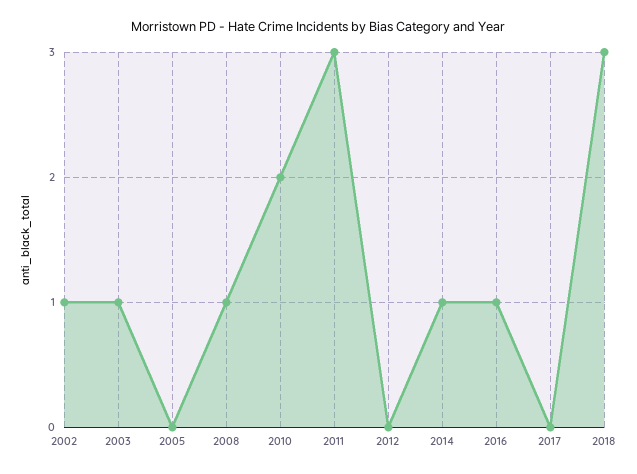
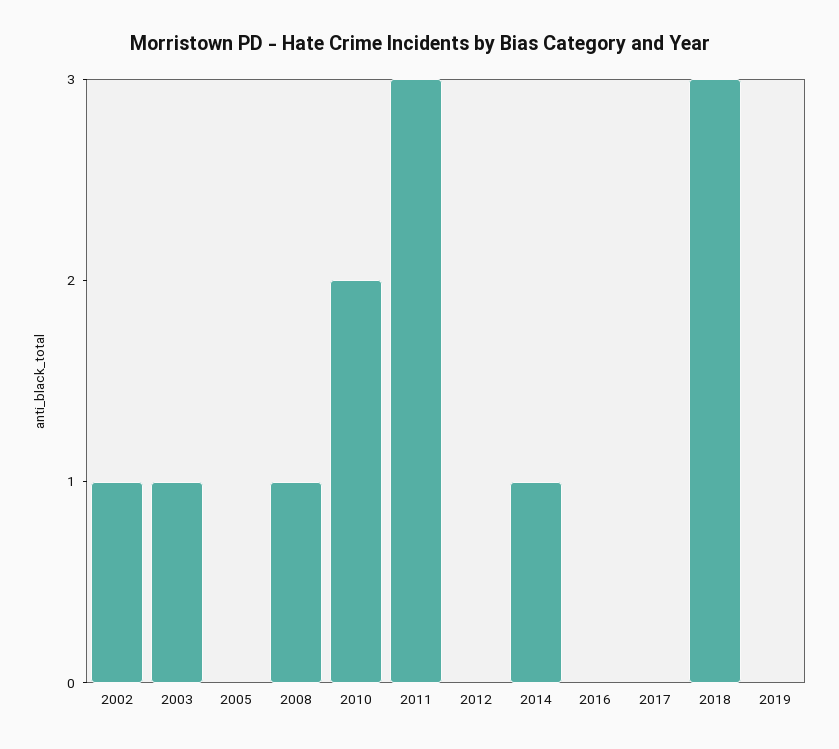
2016: 1 -> 0
2019: none -> 0

